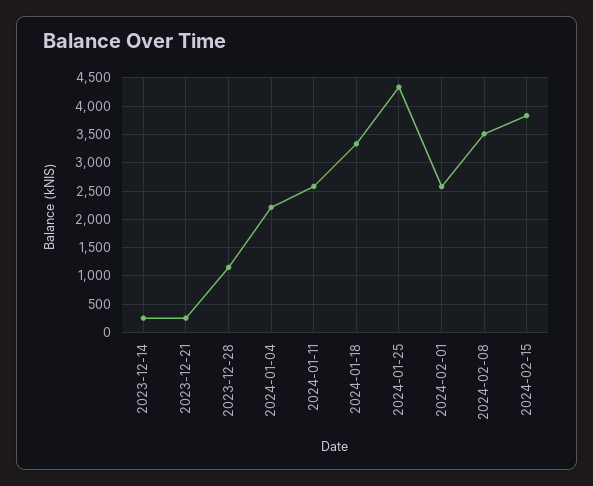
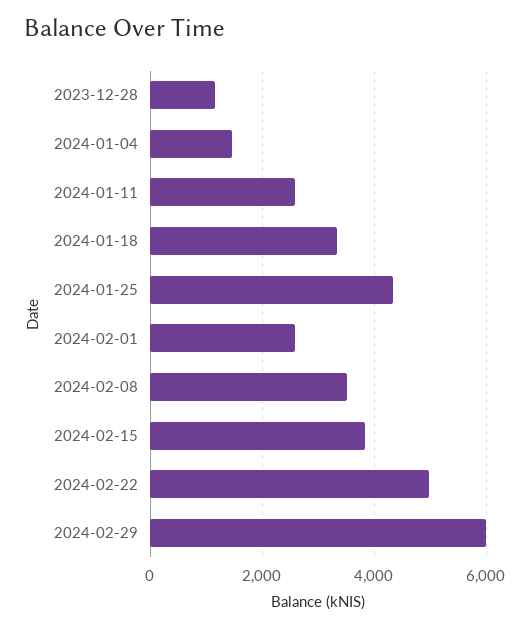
2023-12-14: 250 -> none
2023-12-21: 250 -> none
2024-01-04: 2250 -> 1400
2024-02-22: none -> 5000
2024-02-29: none -> 6000

